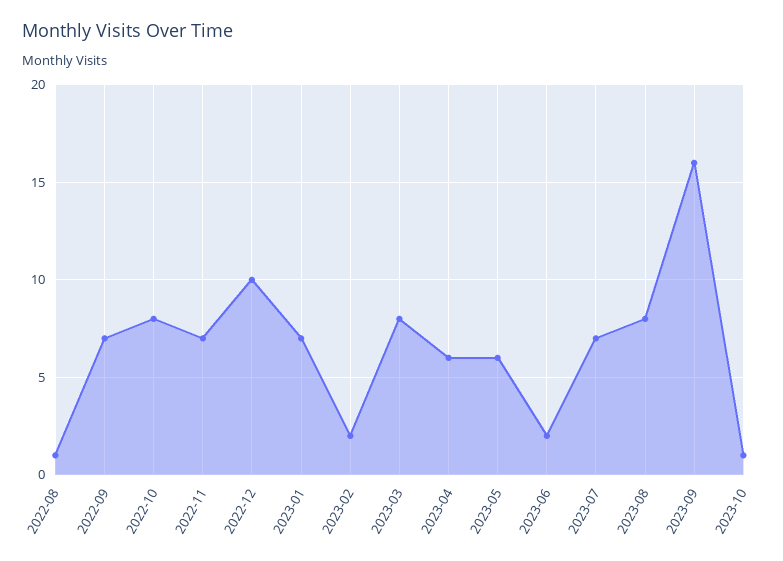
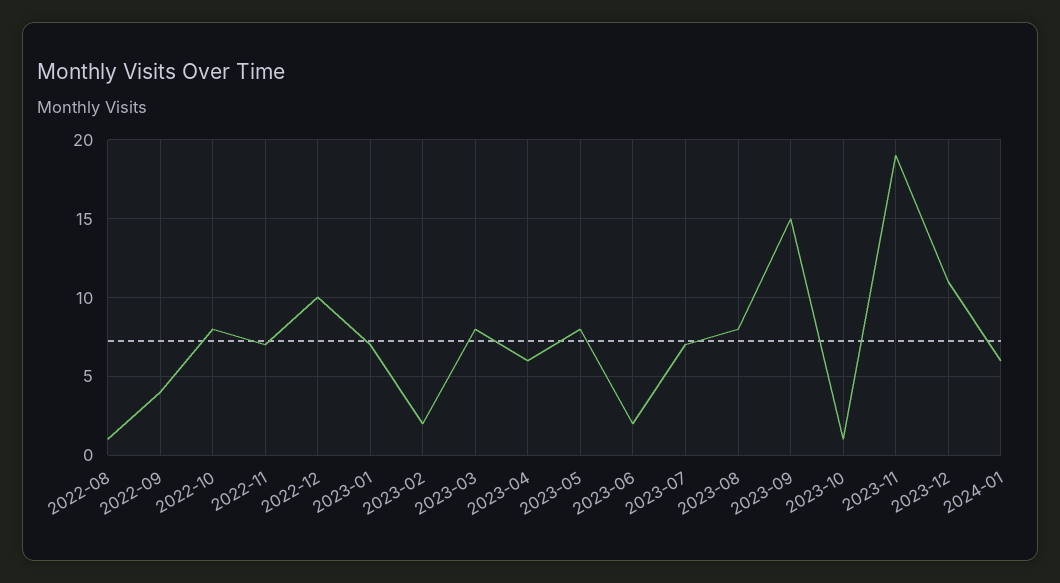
2022-09: 7 -> 4
2023-05: 6 -> 8
2023-09: 16 -> 15
2023-11: none -> 19
2023-12: none -> 11
2024-01: none -> 6

